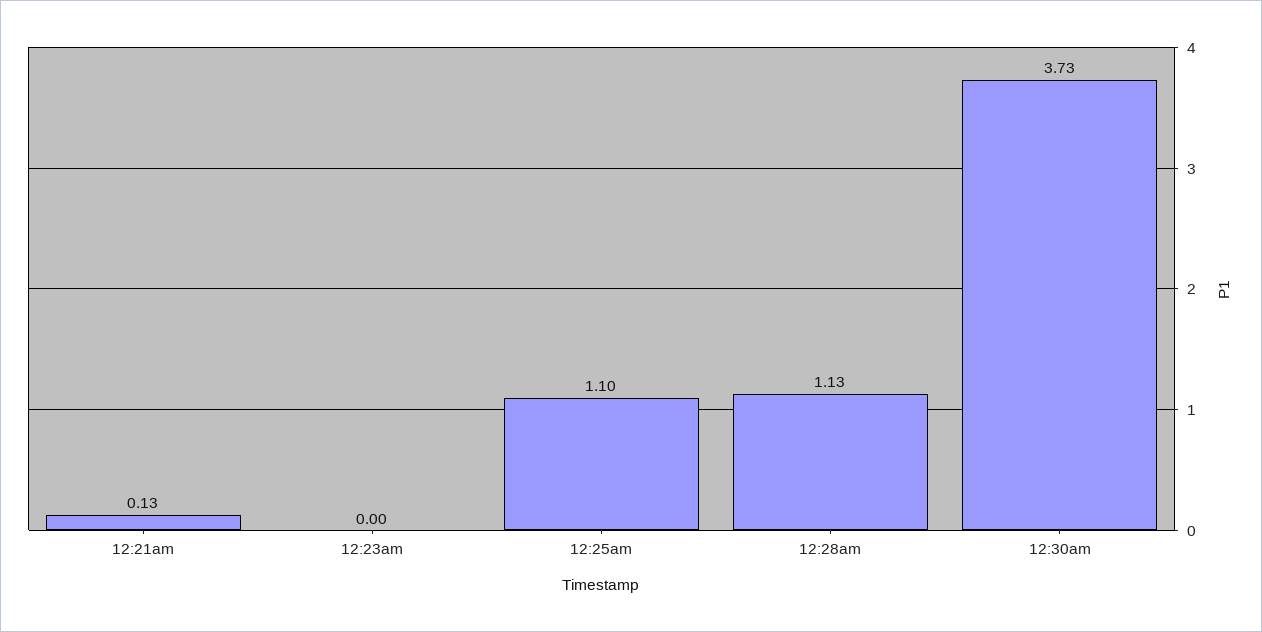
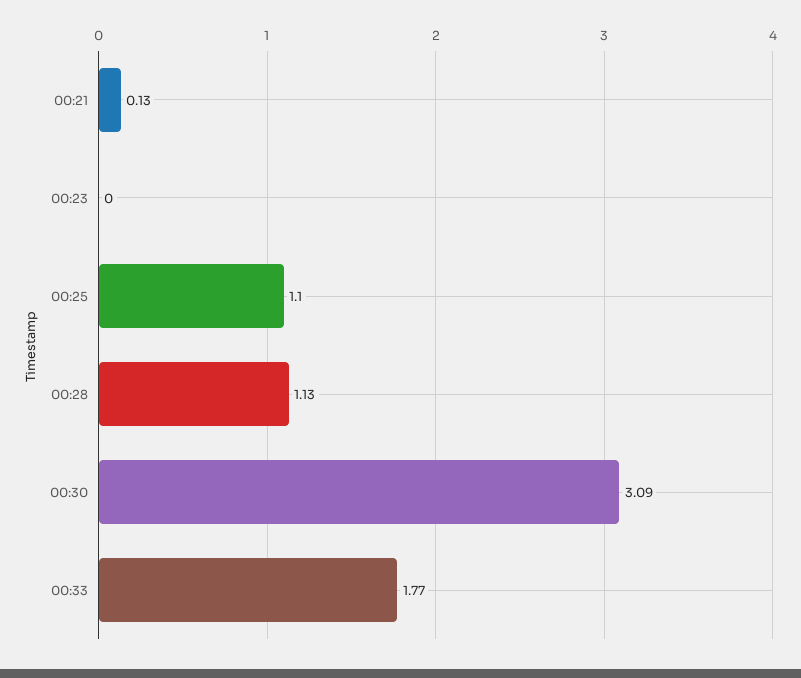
12:30am: 3.73 -> 3.09
00:33: none -> 1.77

